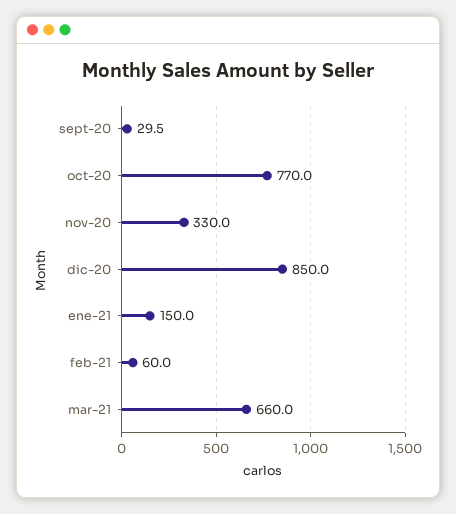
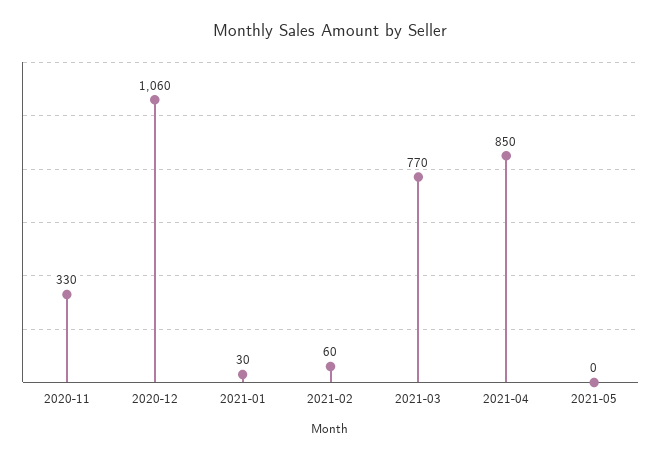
sept-20: 29.5 -> none
oct-20: 770 -> none
dic-20: 850 -> 1060
ene-21: 150 -> 30
mar-21: 660 -> 770
2021-04: none -> 850
2021-05: none -> 0

